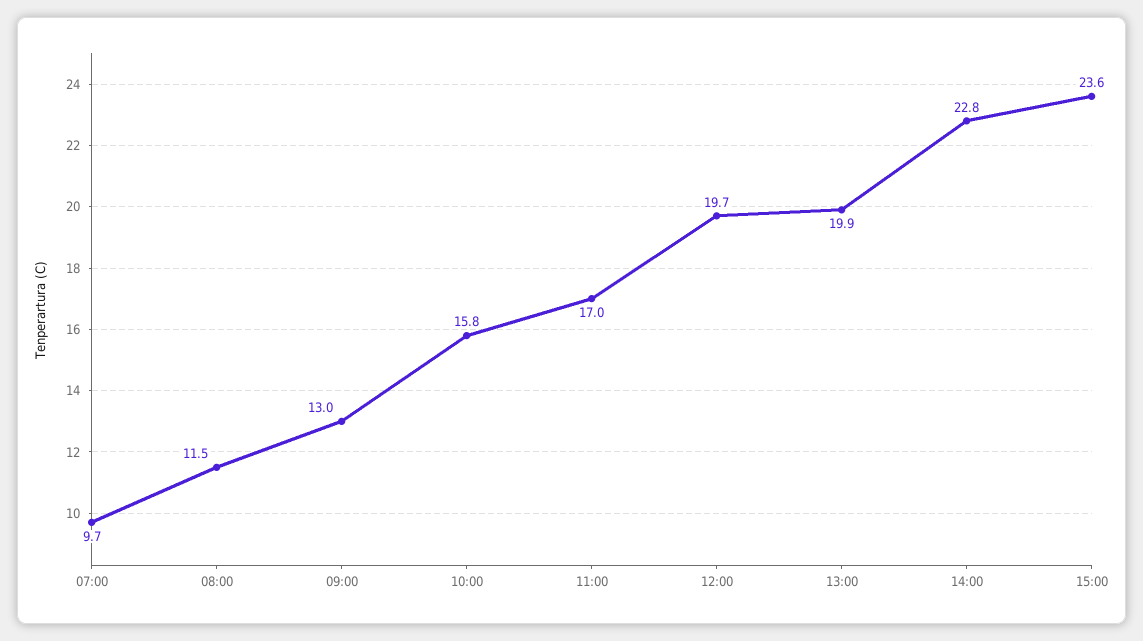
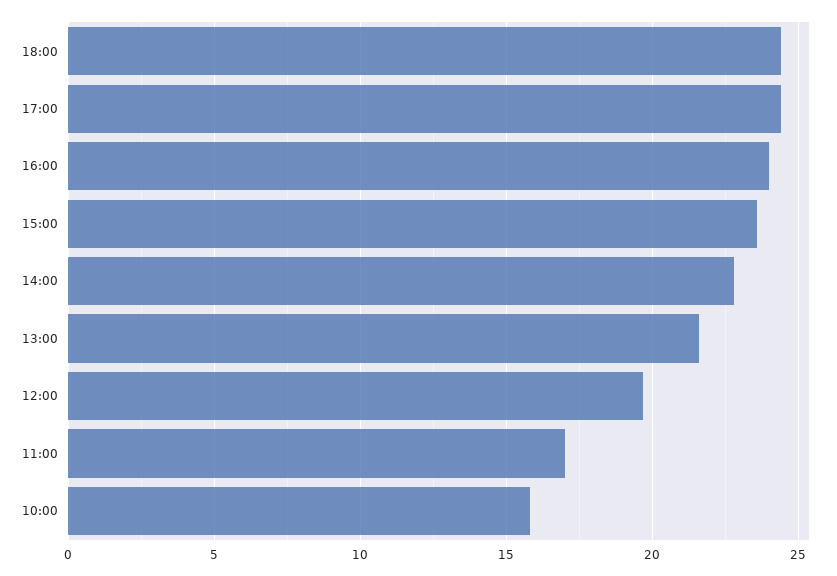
07:00: 9.7 -> none
08:00: 11.5 -> none
09:00: 13 -> none
13:00: 19.9 -> 21.5
18:00: none -> 24.5
17:00: none -> 24.5
16:00: none -> 24

